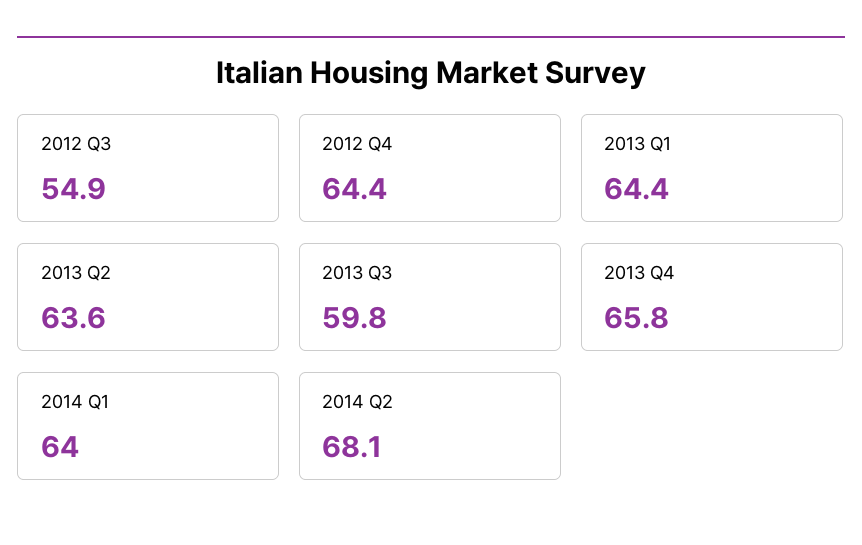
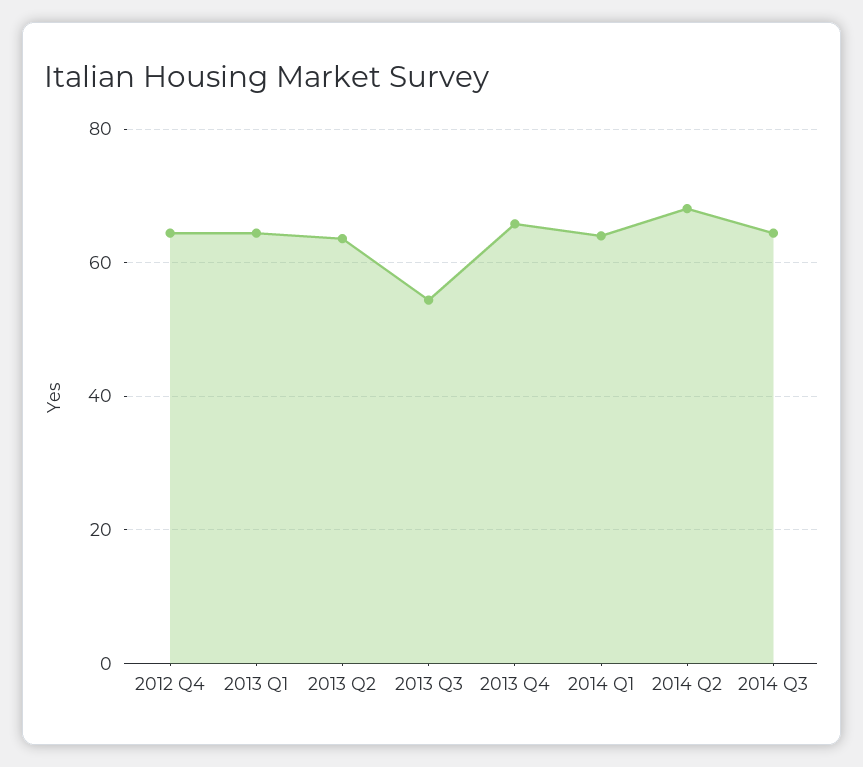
2012 Q3: 54.9 -> none
2013 Q3: 59.8 -> 54
2014 Q3: none -> 64

